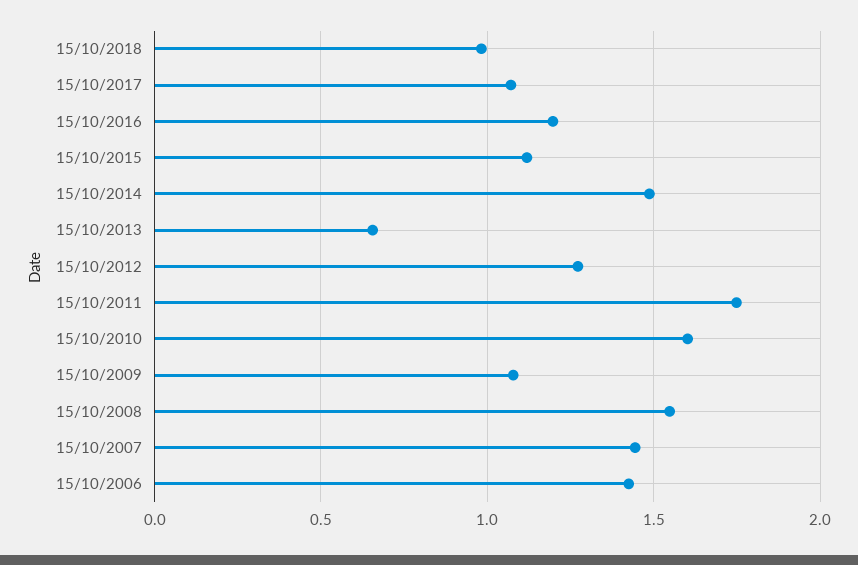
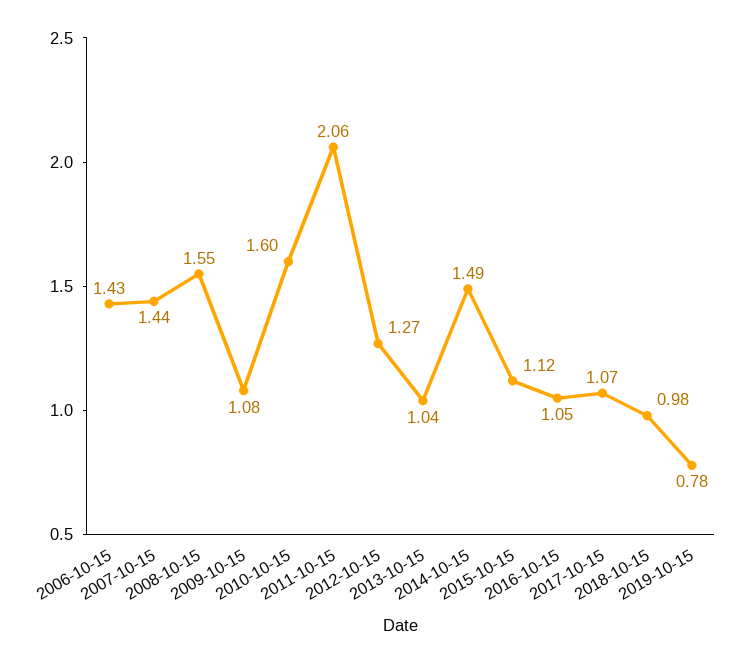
15/10/2016: 1.2 -> 1.05
15/10/2013: 0.65 -> 1.04
15/10/2011: 1.75 -> 2.06
2019-10-15: none -> 0.78

